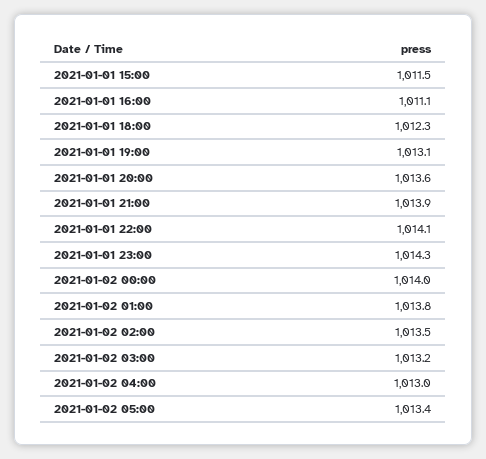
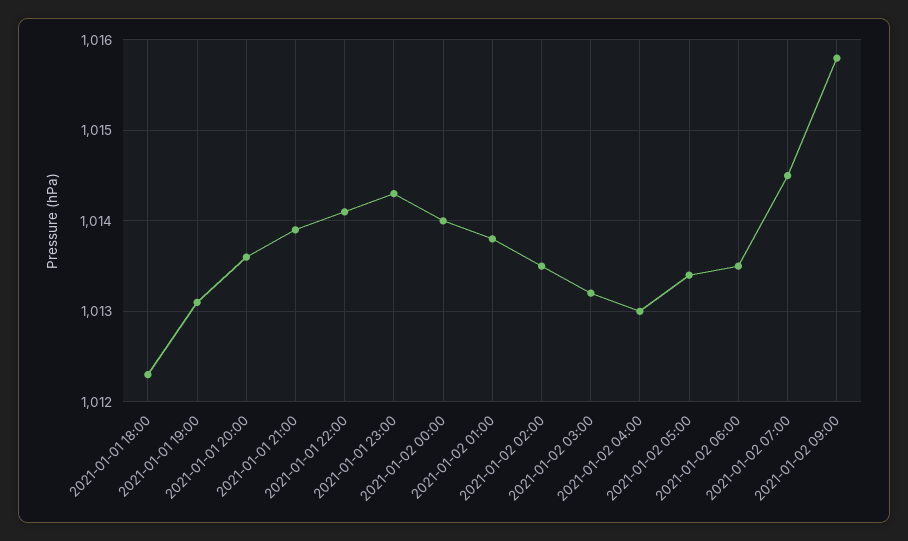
2021-01-01 15:00: 1011.5 -> none
2021-01-01 16:00: 1011.1 -> none
2021-01-02 06:00: none -> 1013.5
2021-01-02 07:00: none -> 1014.5
2021-01-02 09:00: none -> 1015.8

